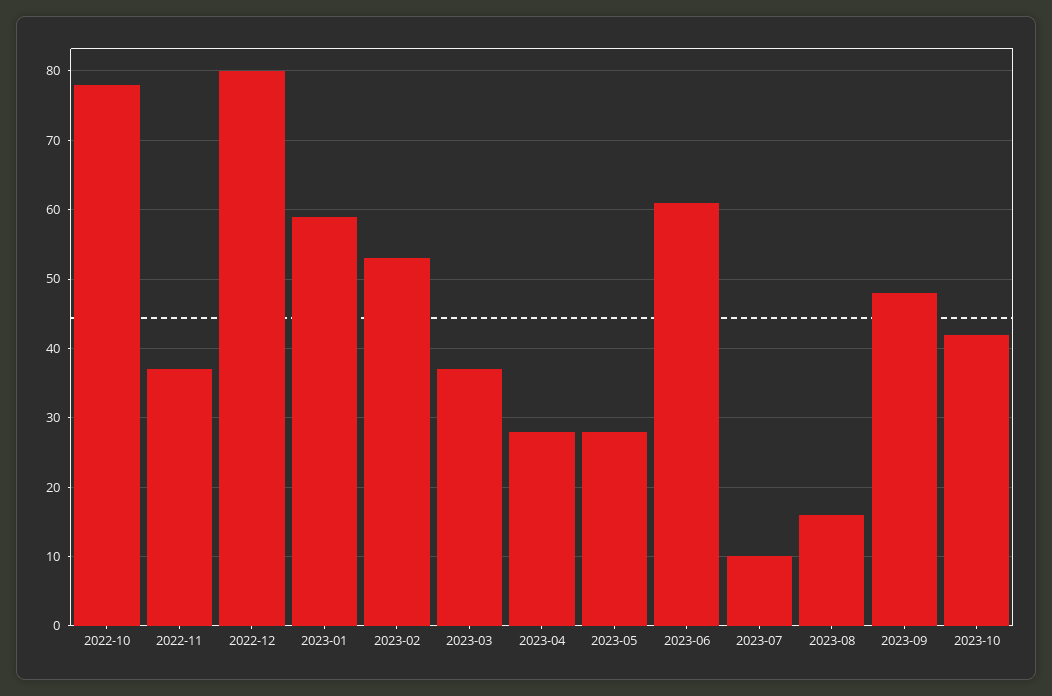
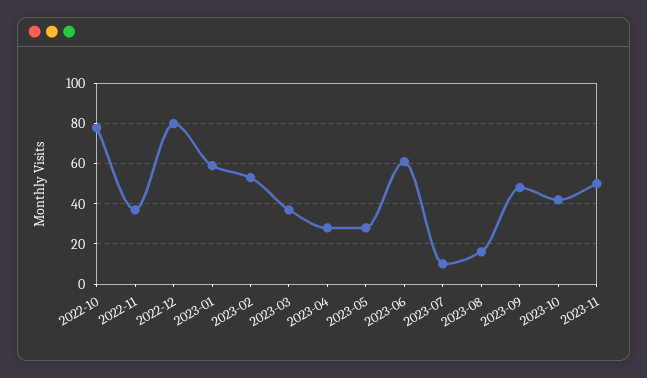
2023-11: none -> 50

